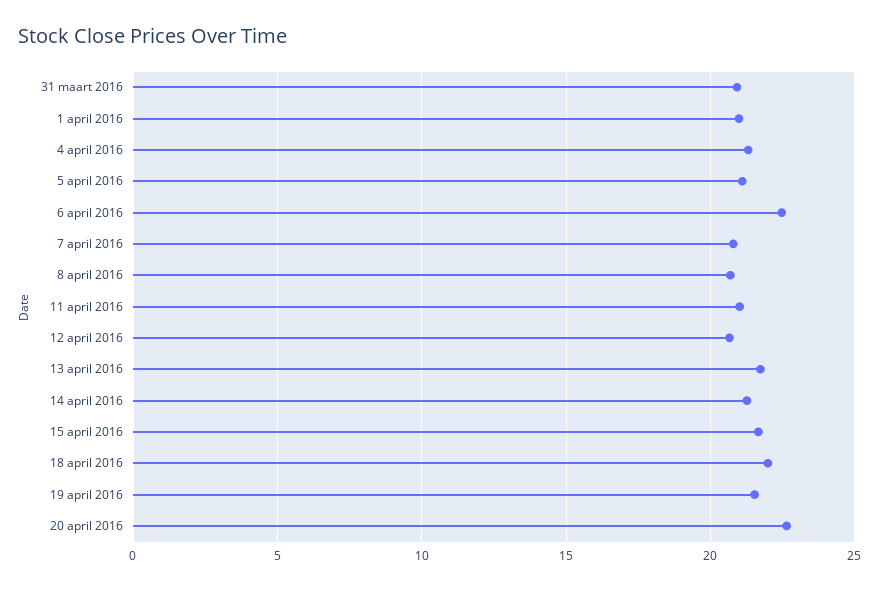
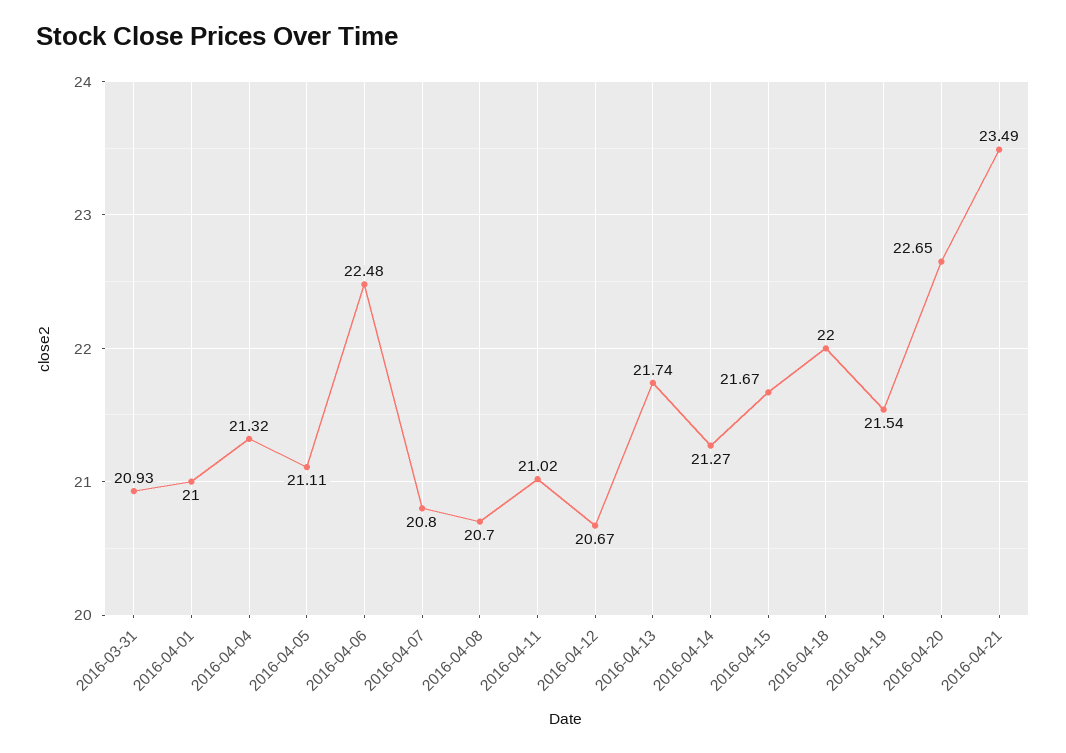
2016-04-21: none -> 23.49

